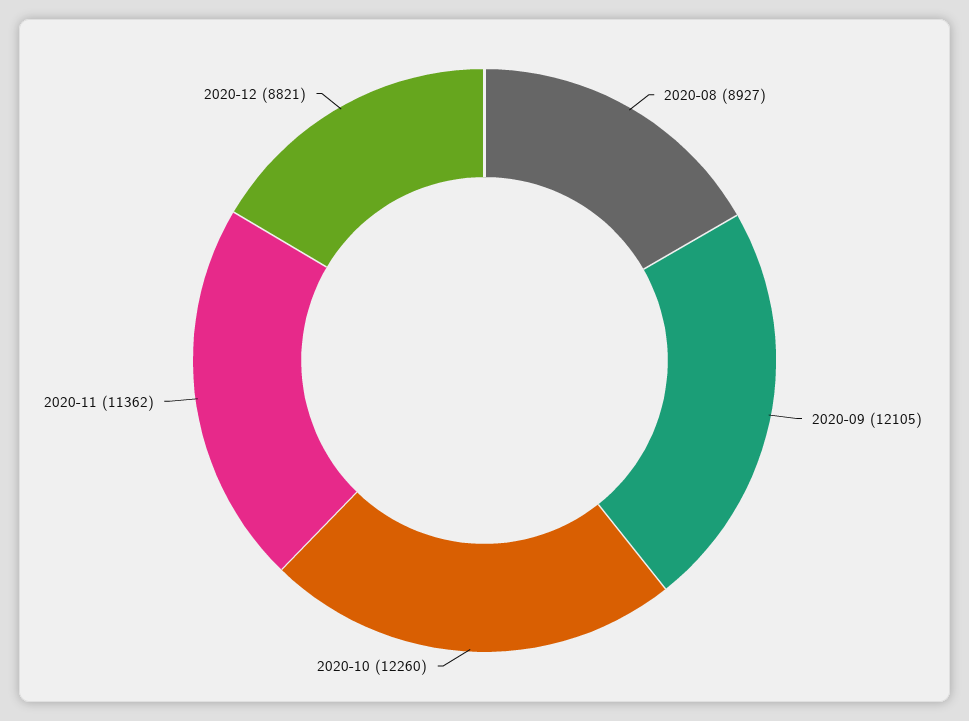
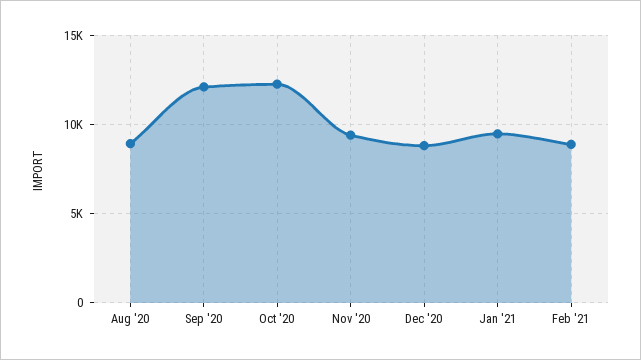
2020-11: 11362 -> 9500
Jan '21: none -> 9500
Feb '21: none -> 9000

